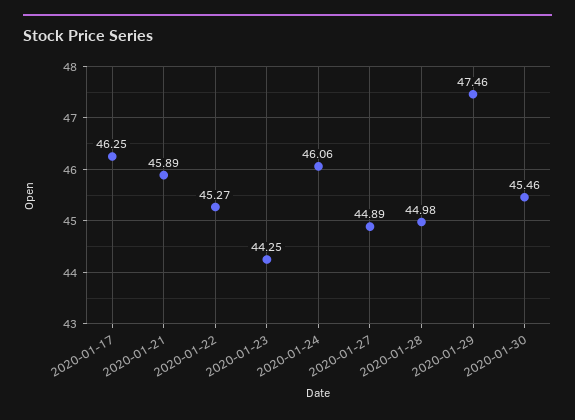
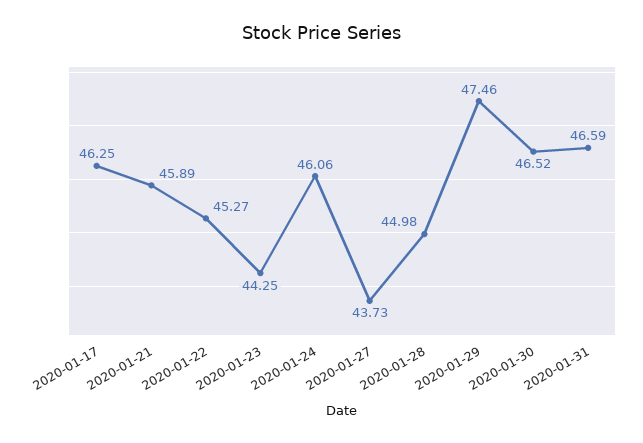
2020-01-27: 44.89 -> 43.73
2020-01-30: 45.46 -> 46.52
2020-01-31: none -> 46.59

